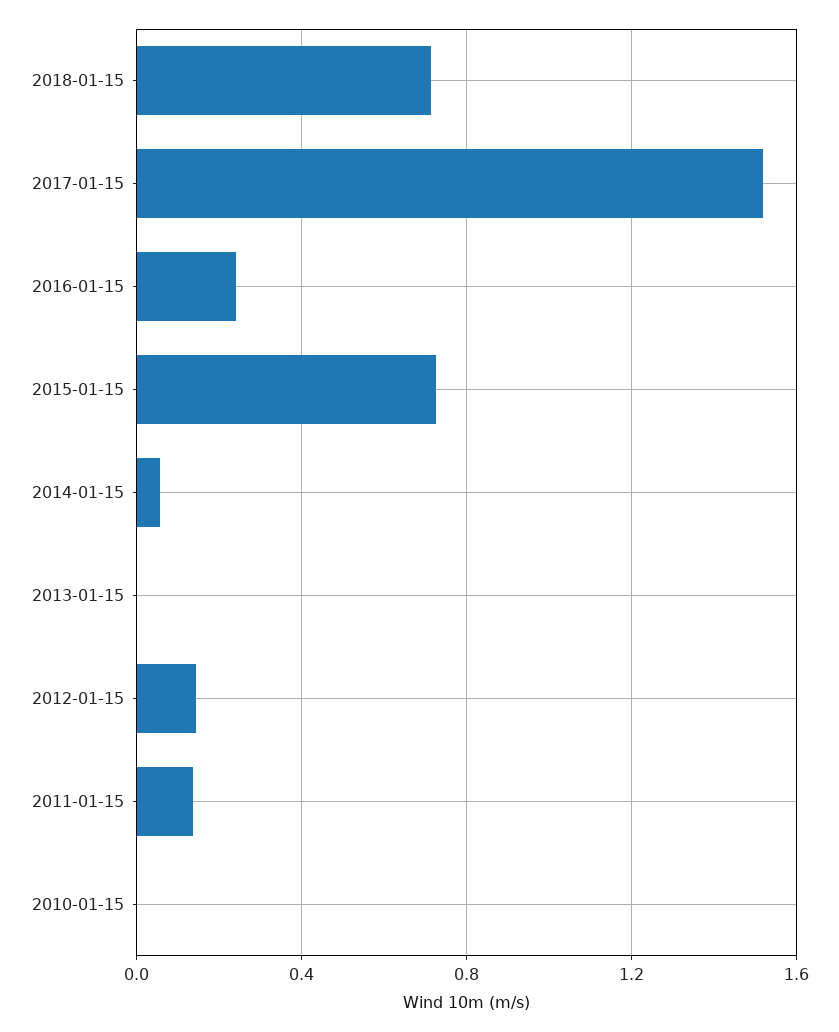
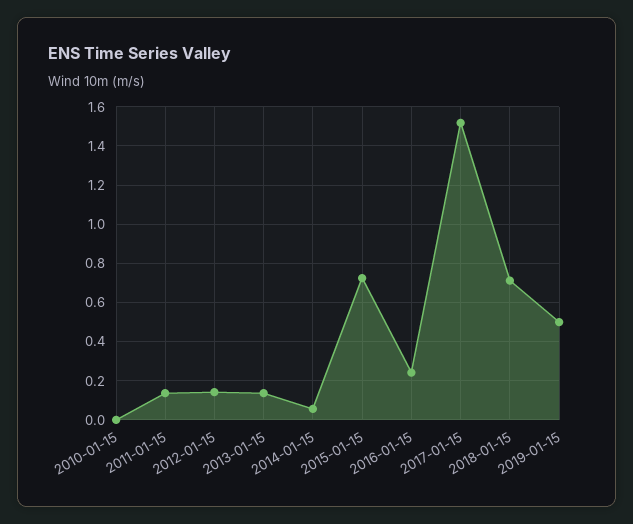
2013-01-15: 0 -> 0.15
2019-01-15: none -> 0.5

